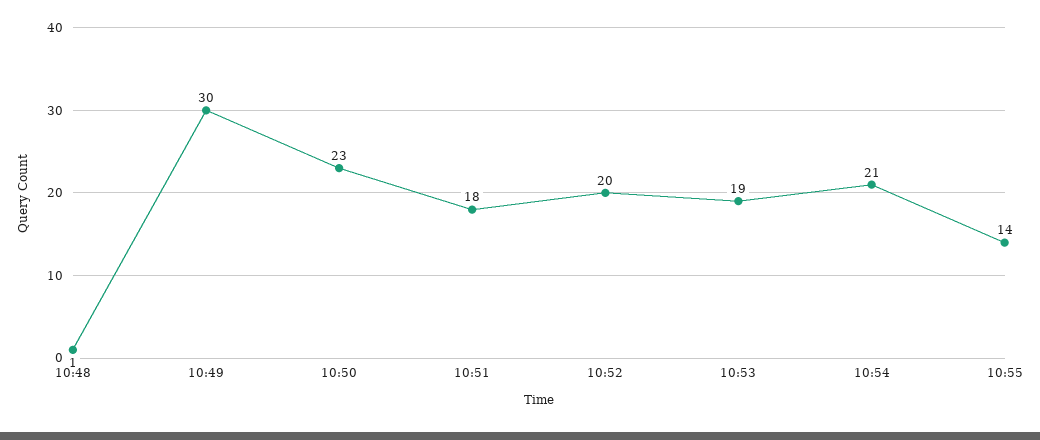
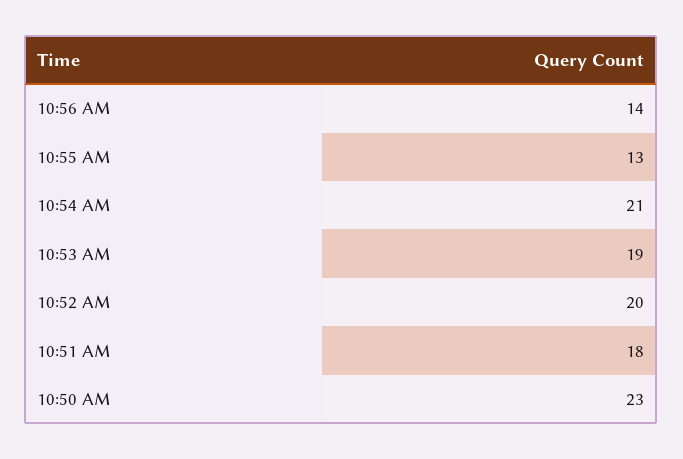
10:48: 1 -> none
10:49: 30 -> none
10:55: 14 -> 13
10:56 AM: none -> 14

